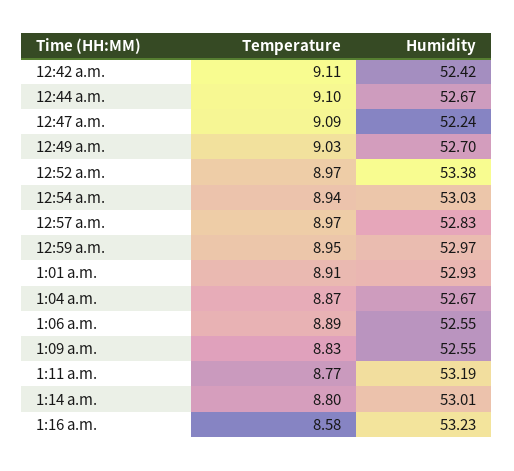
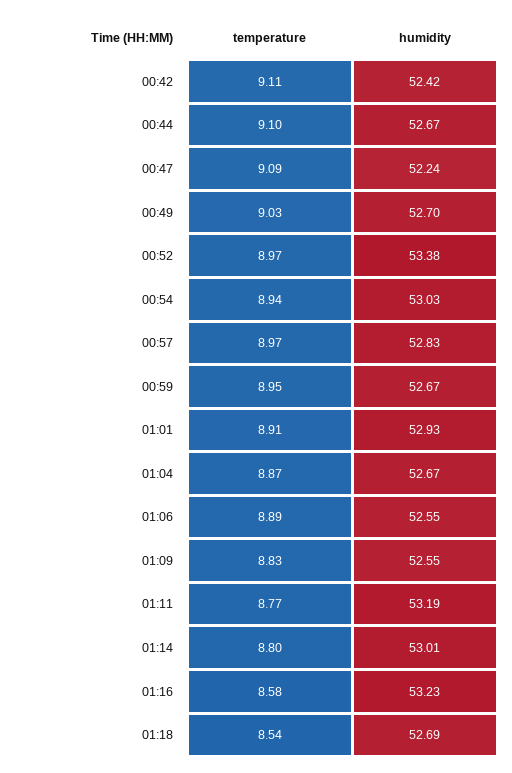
Humidity, 12:59 a.m.: 52.97 -> 52.67
Temperature, 01:18: none -> 8.54
Humidity, 01:18: none -> 52.69

